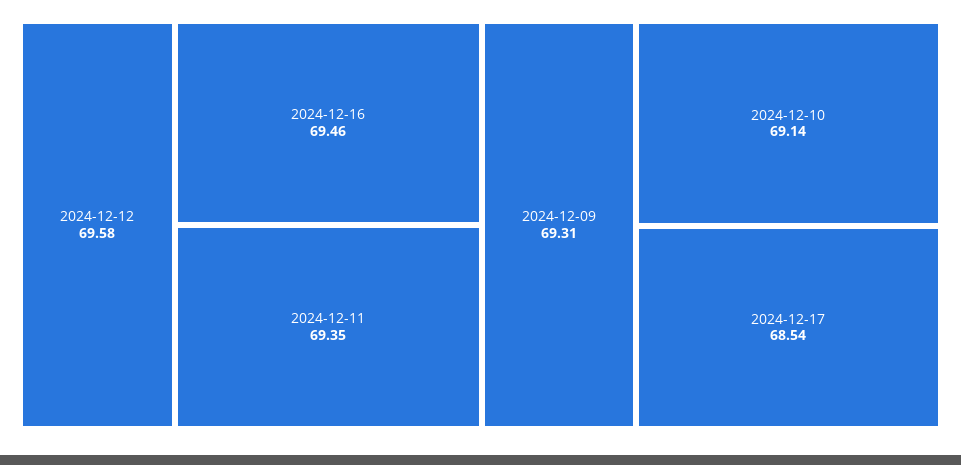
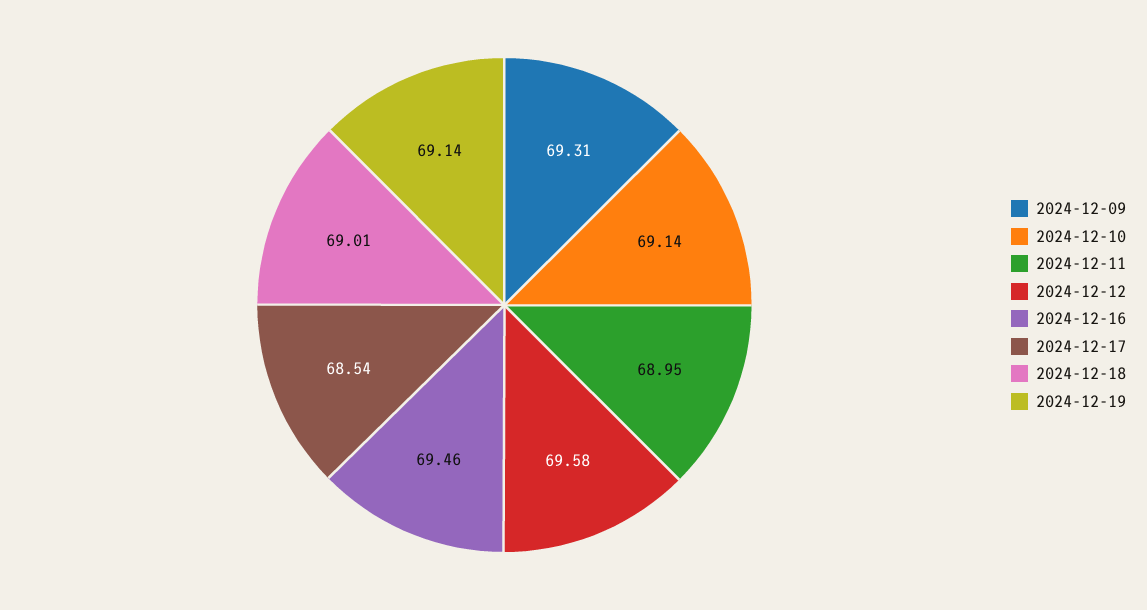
2024-12-11: 69.35 -> 68.95
2024-12-18: none -> 69.01
2024-12-19: none -> 69.14

